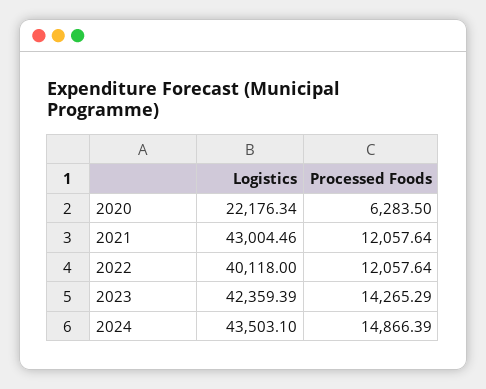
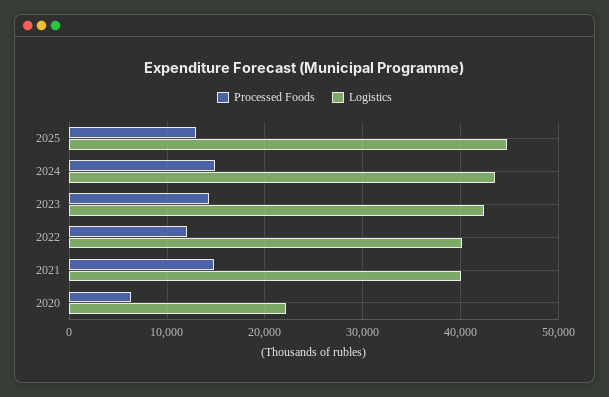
Logistics, 2021: 43004.46 -> 40000
Processed Foods, 2021: 12057.64 -> 15000
Processed Foods, 2025: none -> 13000
Logistics, 2025: none -> 45000

